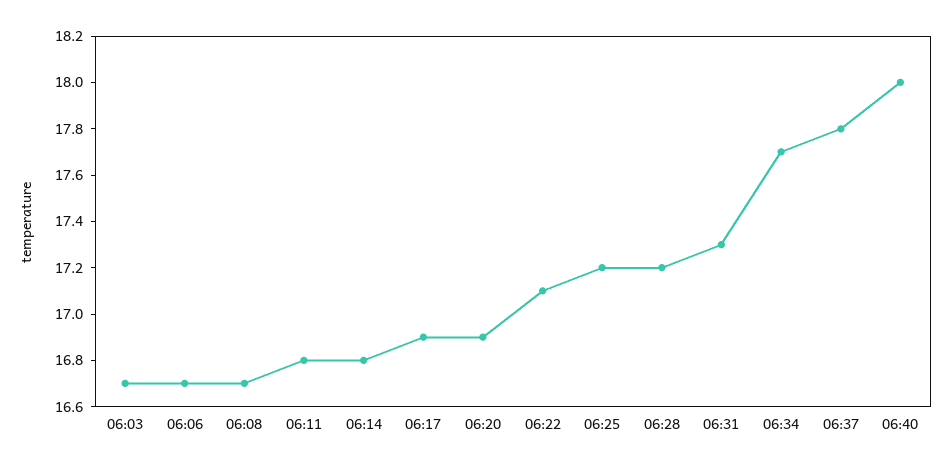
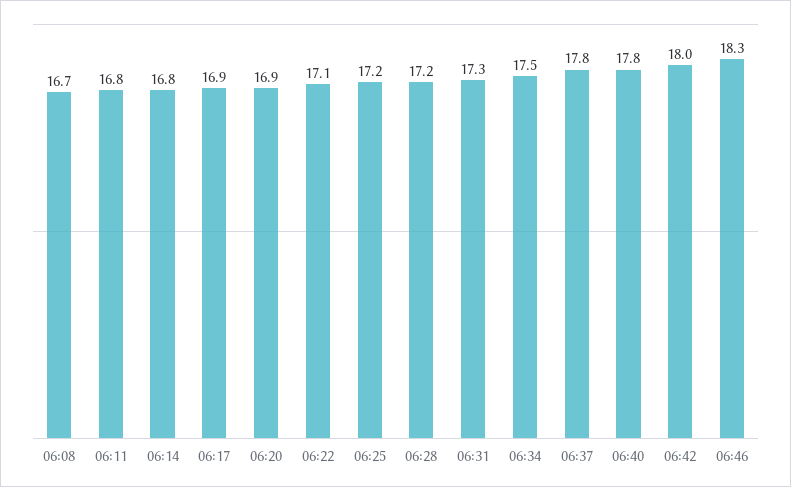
06:03: 16.7 -> none
06:06: 16.7 -> none
06:34: 17.7 -> 17.5
06:40: 18 -> 17.8
06:42: none -> 18
06:46: none -> 18.3

